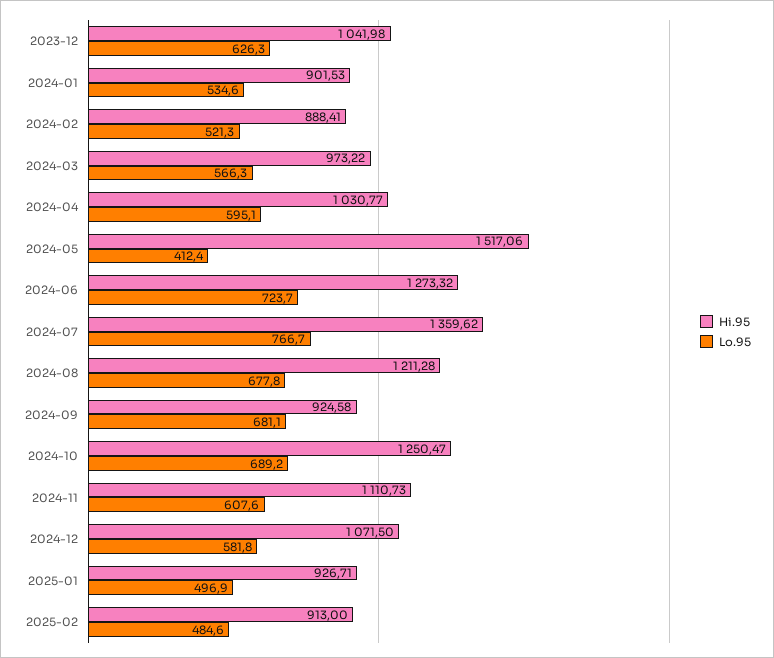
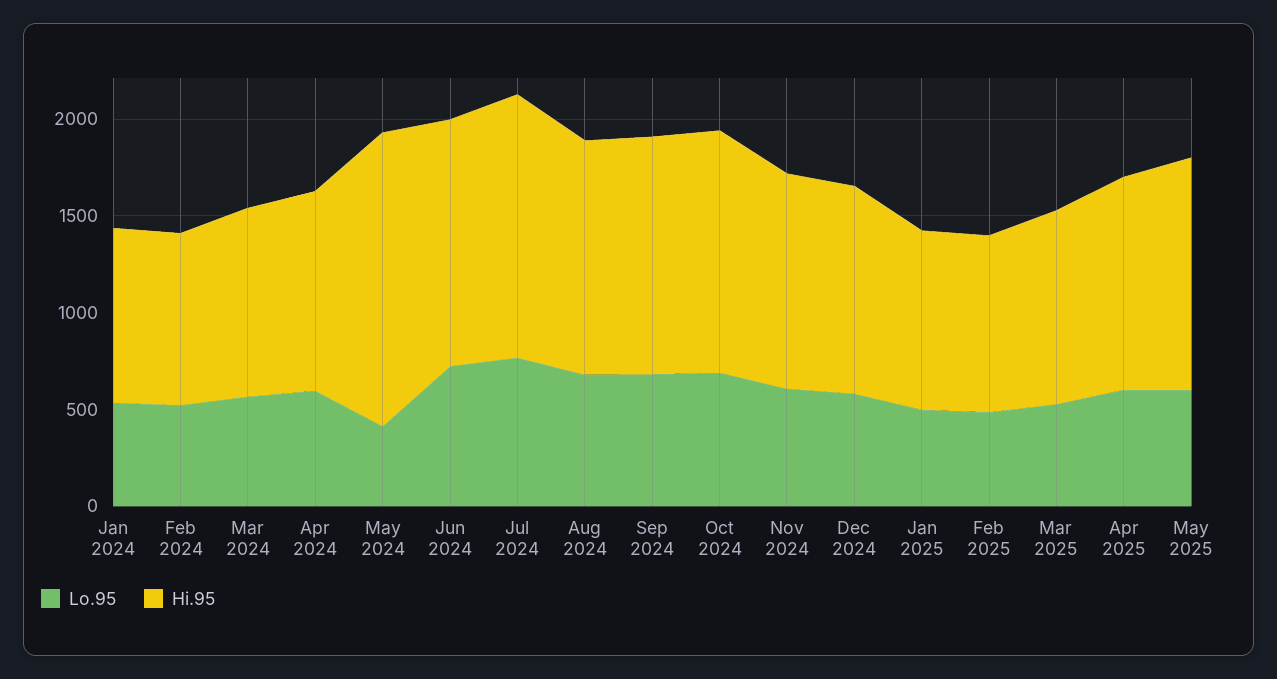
Hi.95, 2023-12: 1041.98 -> none
Lo.95, 2023-12: 626.3 -> none
Hi.95, 2024-09: 924.58 -> 1200
Lo.95, Mar 2025: none -> 500
Hi.95, Mar 2025: none -> 1000
Lo.95, Apr 2025: none -> 600
Hi.95, Apr 2025: none -> 1100
Lo.95, May 2025: none -> 600
Hi.95, May 2025: none -> 1200

